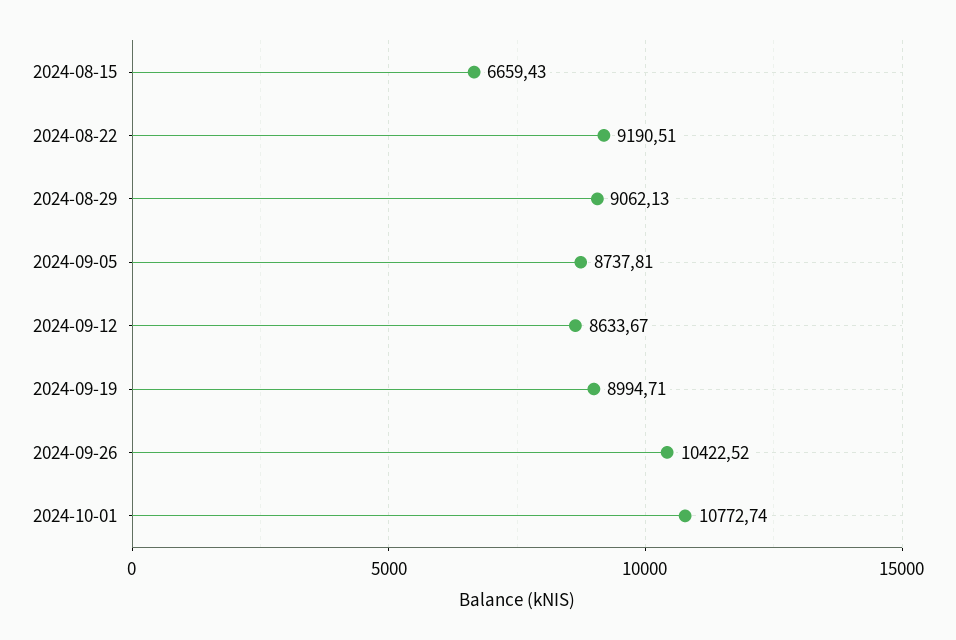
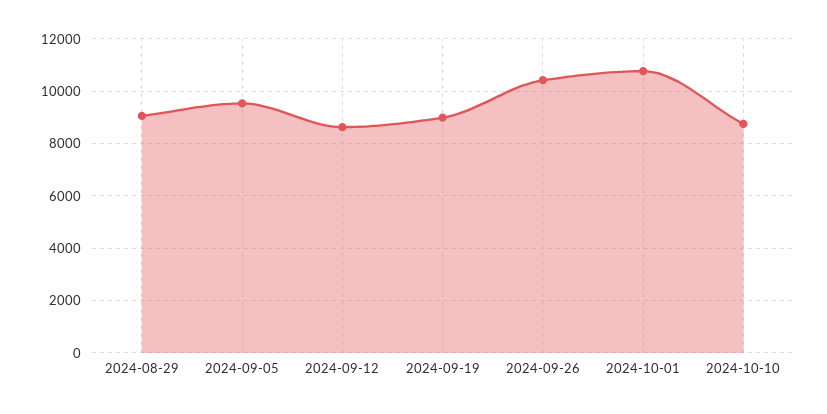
2024-08-15: 6659.43 -> none
2024-08-22: 9190.51 -> none
2024-09-05: 8737.81 -> 9500
2024-10-10: none -> 8750

